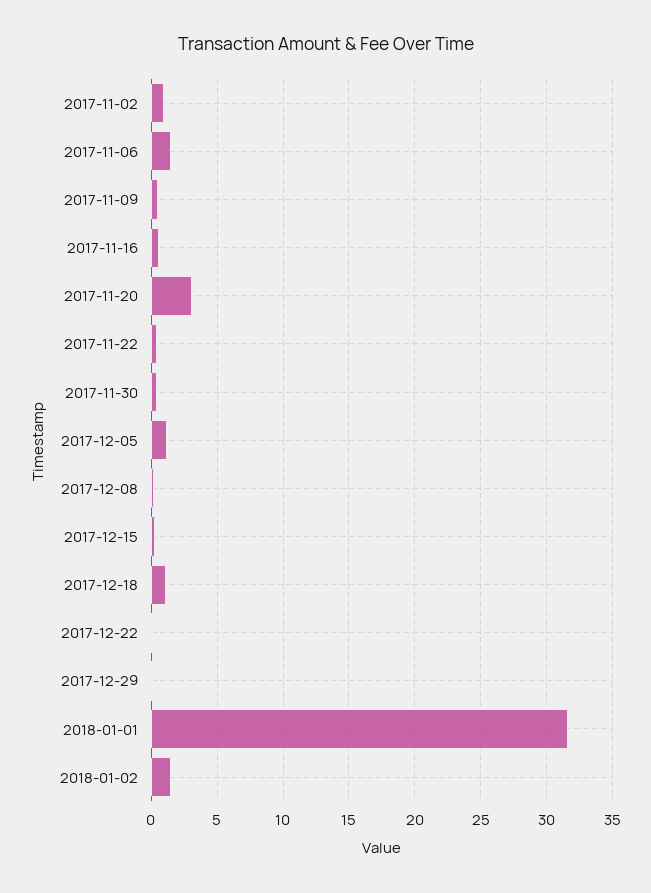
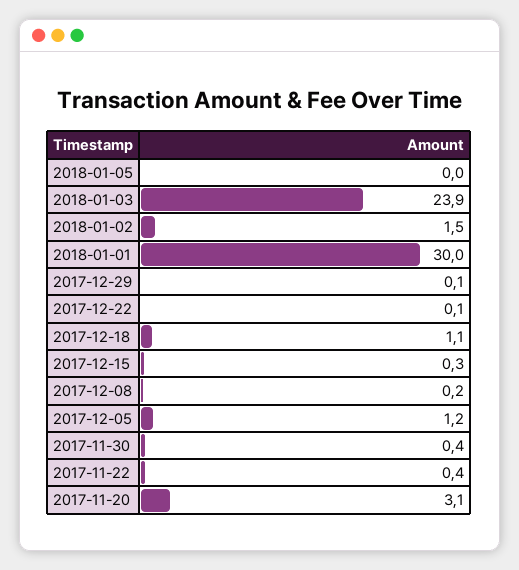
2017-11-02: 1 -> none
2017-11-06: 1.5 -> none
2017-11-09: 0.5 -> none
2017-11-16: 0.5 -> none
2018-01-01: 31.5 -> 30
2018-01-05: none -> 0
2018-01-03: none -> 23.9

